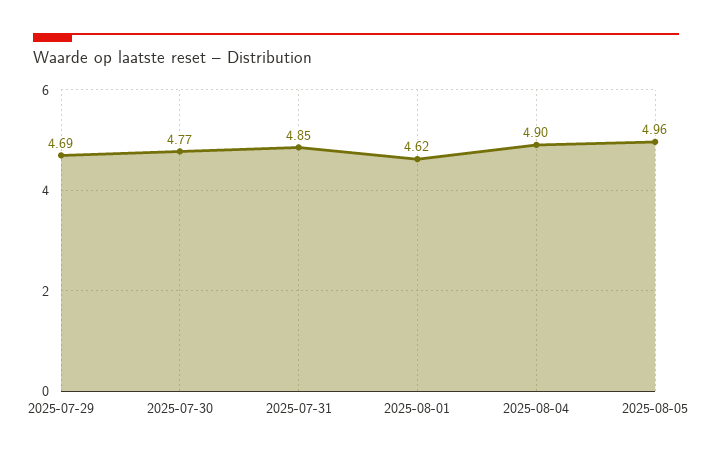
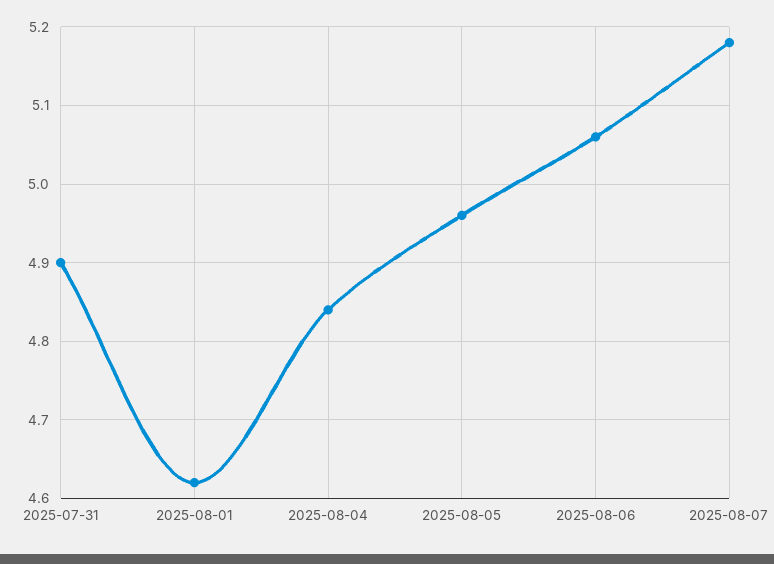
2025-07-29: 4.69 -> none
2025-07-30: 4.77 -> none
2025-07-31: 4.85 -> 4.9
2025-08-04: 4.9 -> 4.84
2025-08-06: none -> 5.06
2025-08-07: none -> 5.18

